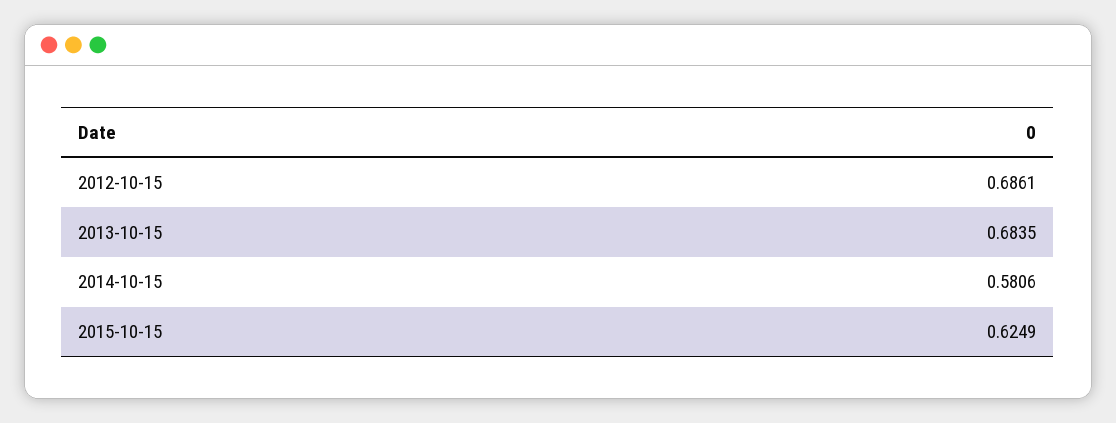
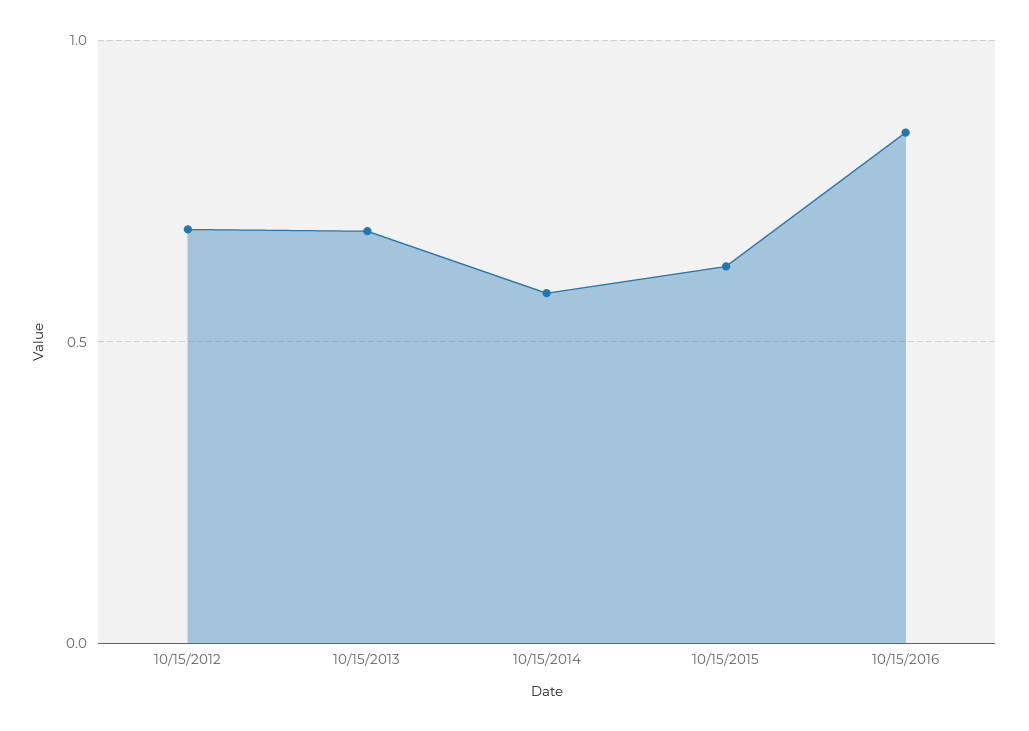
10/15/2016: none -> 0.85

